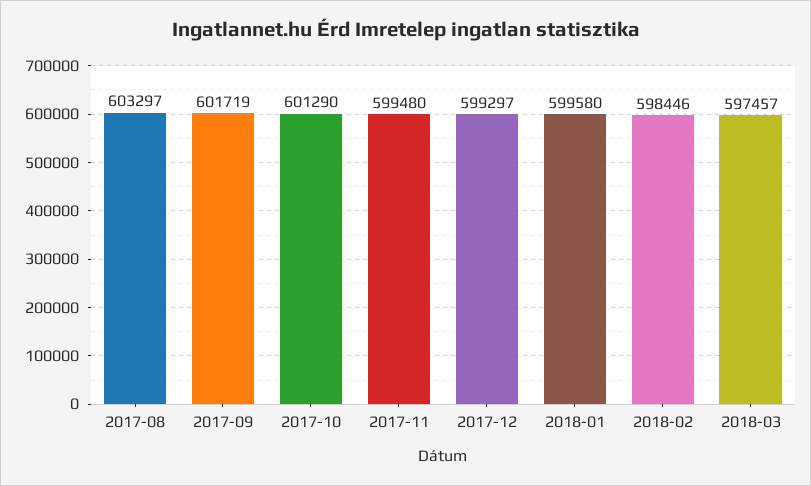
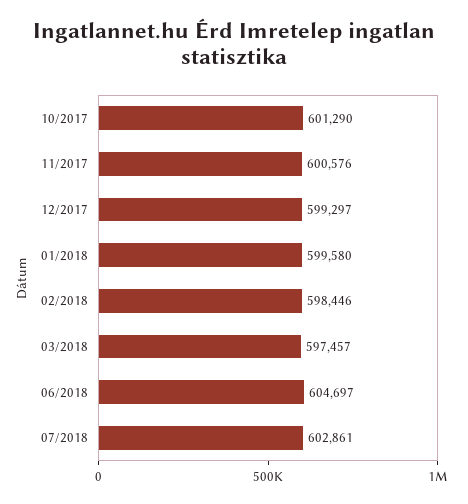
2017-08: 603297 -> none
2017-09: 601719 -> none
2017-11: 599480 -> 600576
06/2018: none -> 604697
07/2018: none -> 602861

